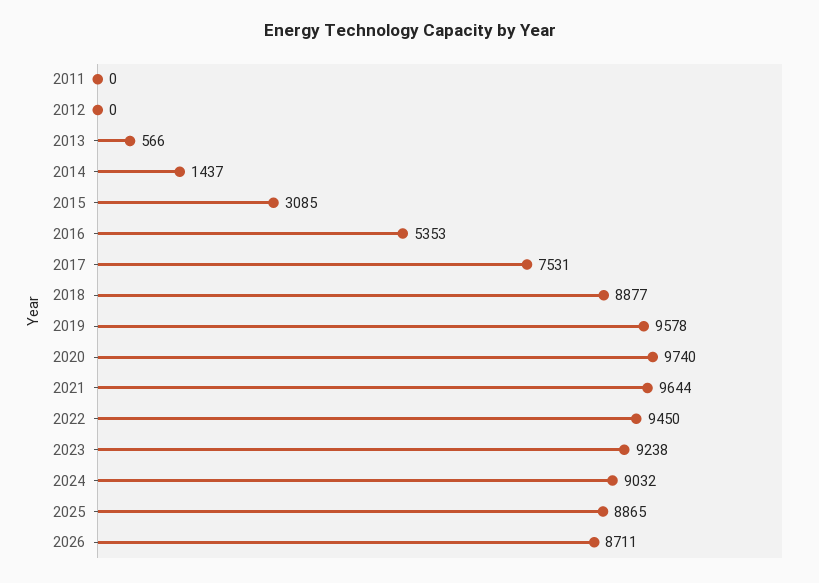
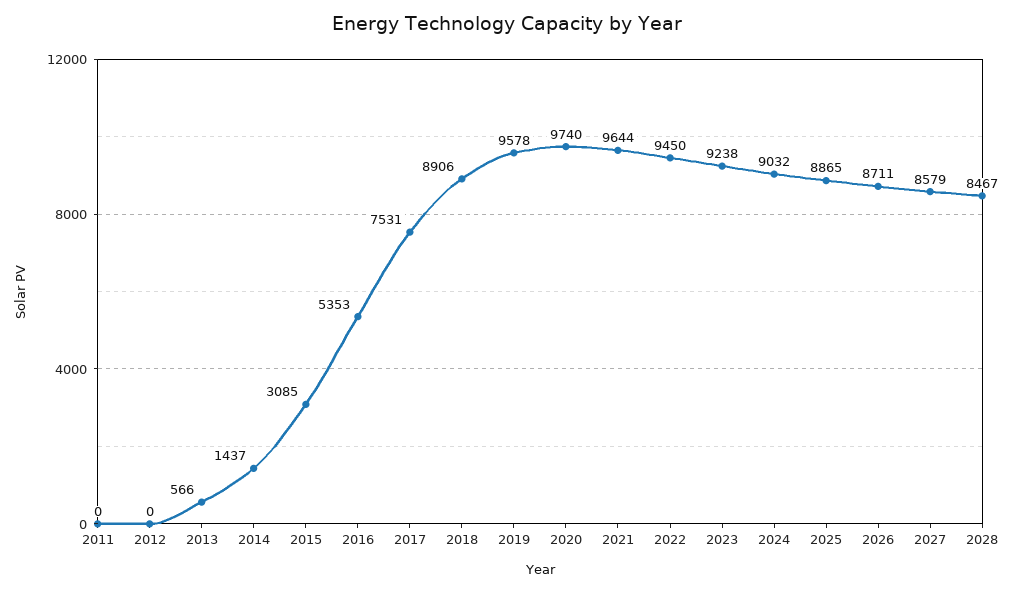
2018: 8877 -> 8906
2027: none -> 8579
2028: none -> 8467

